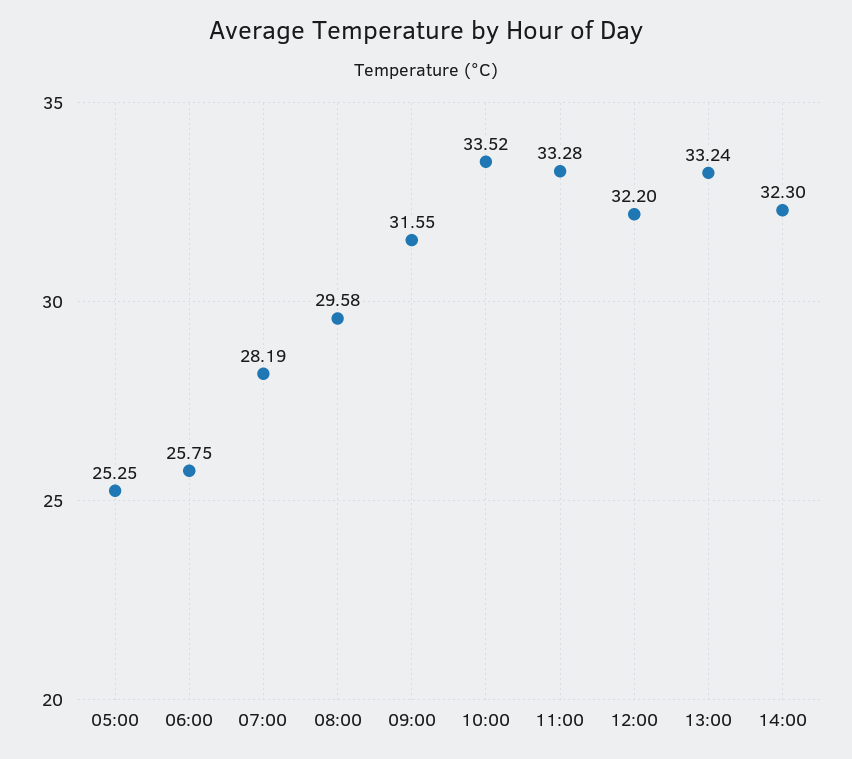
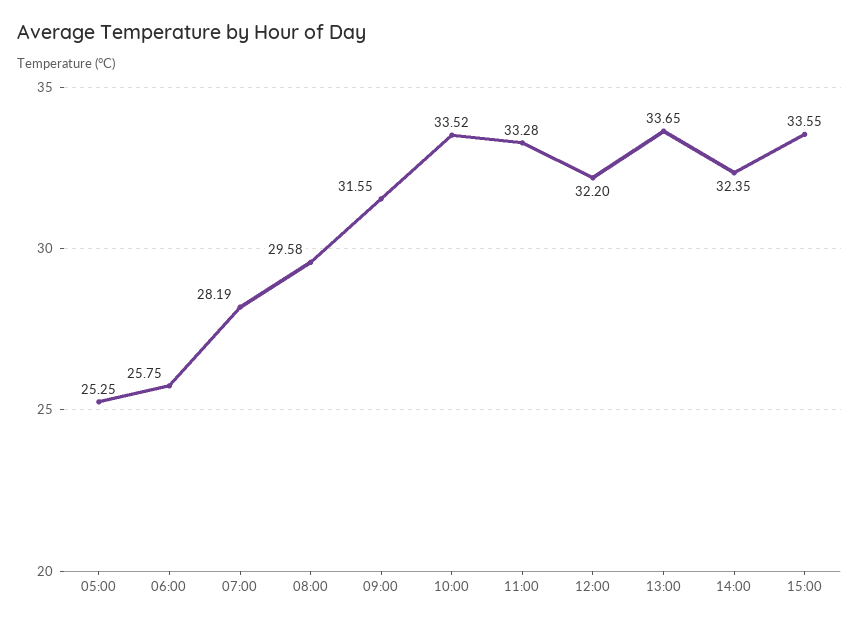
13:00: 33.24 -> 33.65
14:00: 32.3 -> 32.35
15:00: none -> 33.55

